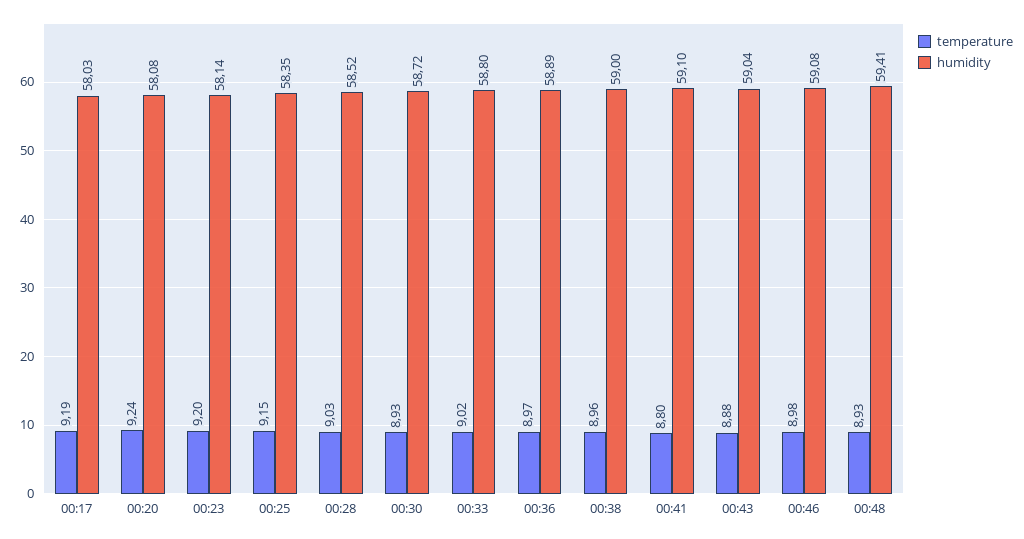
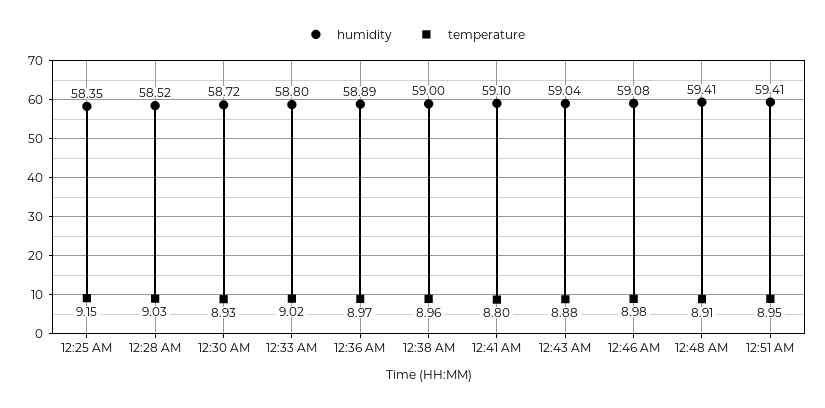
temperature, 00:17: 9.19 -> none
humidity, 00:17: 58.03 -> none
temperature, 00:20: 9.24 -> none
humidity, 00:20: 58.08 -> none
temperature, 00:23: 9.2 -> none
humidity, 00:23: 58.14 -> none
temperature, 00:48: 8.93 -> 8.91
humidity, 12:51 AM: none -> 59.41
temperature, 12:51 AM: none -> 8.95

